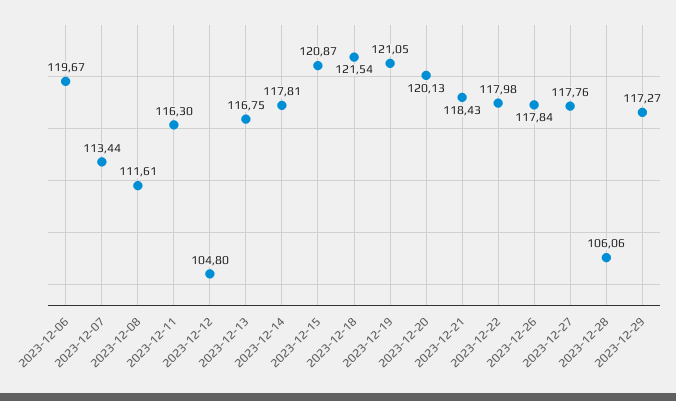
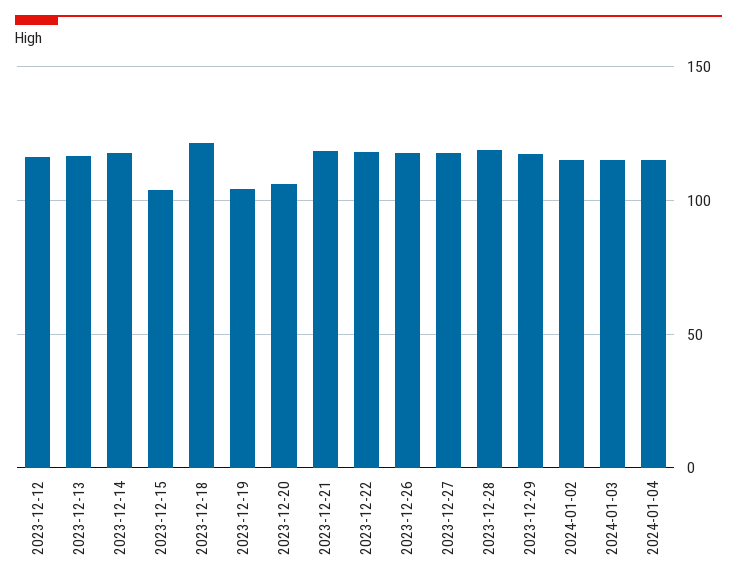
2023-12-06: 119.67 -> none
2023-12-07: 113.44 -> none
2023-12-08: 111.61 -> none
2023-12-11: 116.3 -> none
2023-12-12: 104.8 -> 115
2023-12-15: 120.87 -> 105
2023-12-19: 121.05 -> 105
2023-12-20: 120.13 -> 105
2023-12-28: 106.06 -> 120
2024-01-02: none -> 115
2024-01-03: none -> 115
2024-01-04: none -> 115

